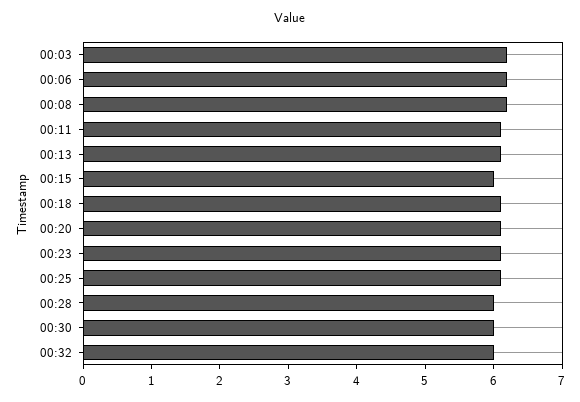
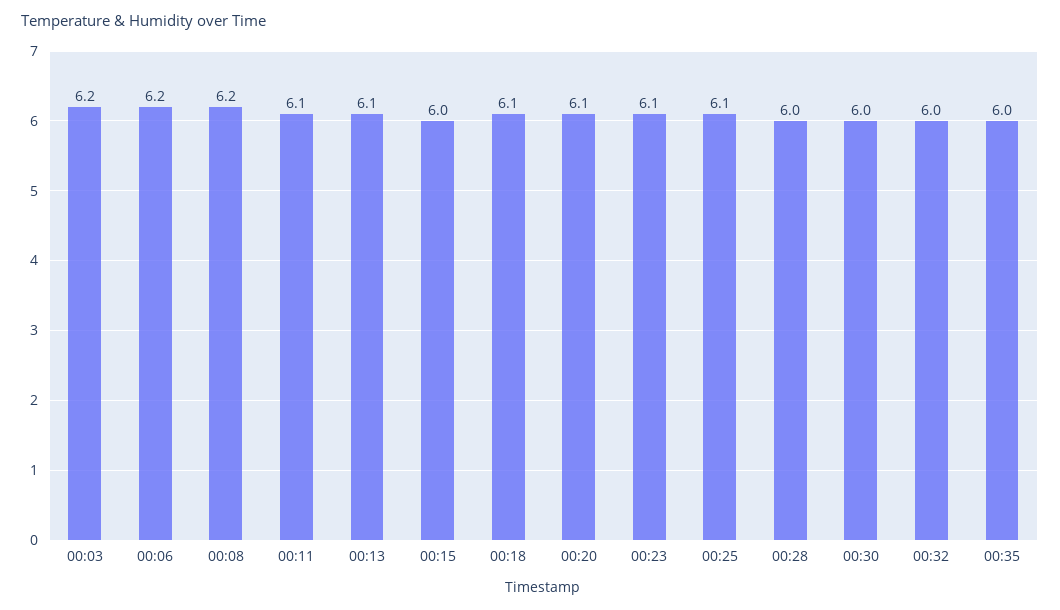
00:35: none -> 6

